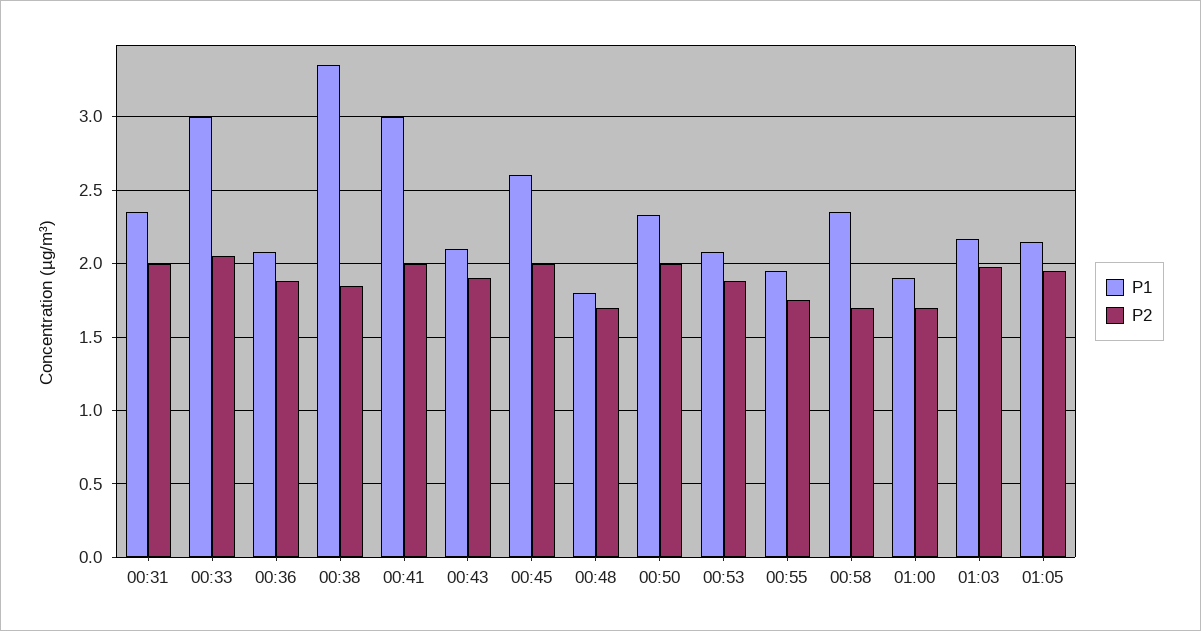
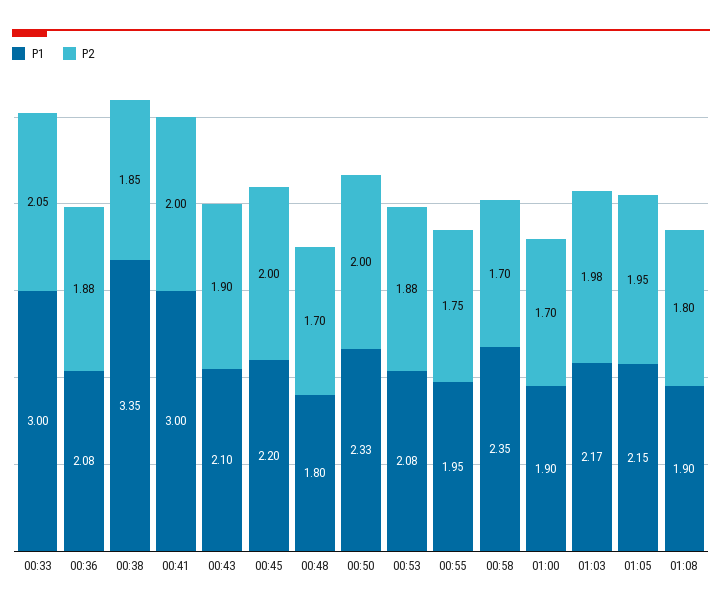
P1, 00:31: 2.35 -> none
P2, 00:31: 2 -> none
P1, 00:45: 2.6 -> 2.2
P1, 01:08: none -> 1.9
P2, 01:08: none -> 1.8

